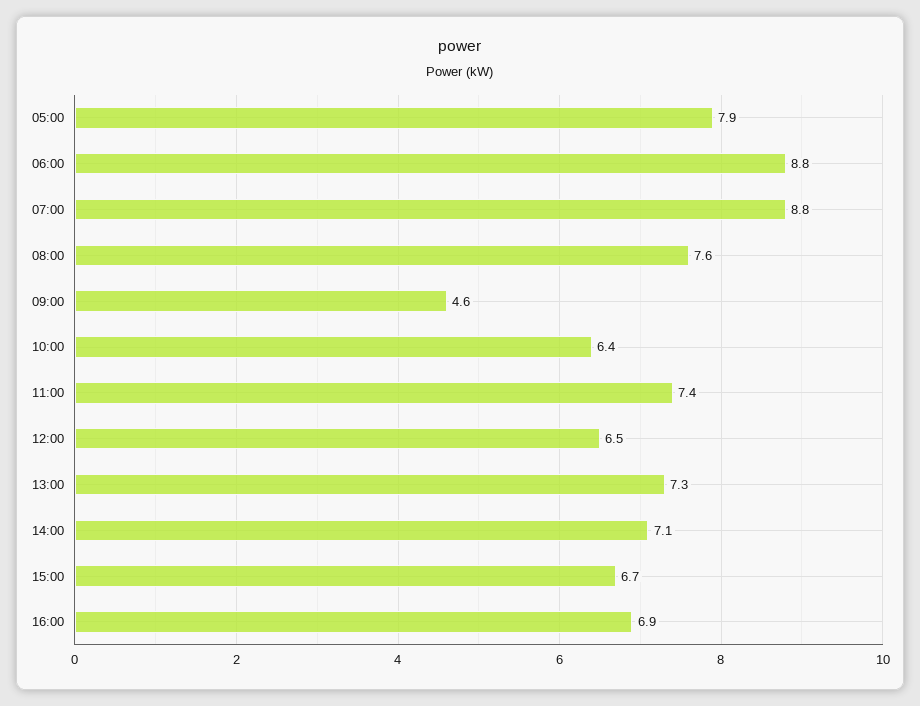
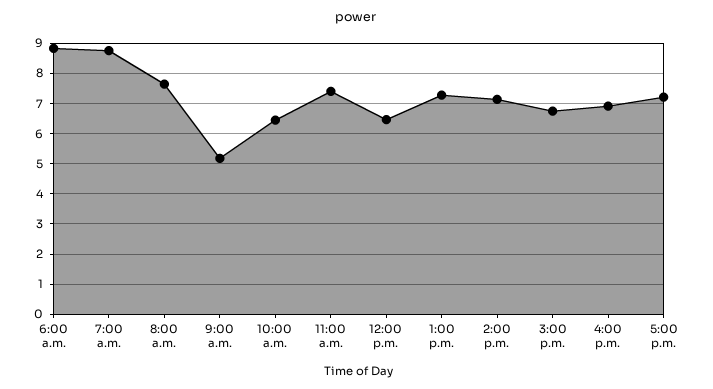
05:00: 7.9 -> none
09:00: 4.6 -> 5.2
5:00 p.m.: none -> 7.2

